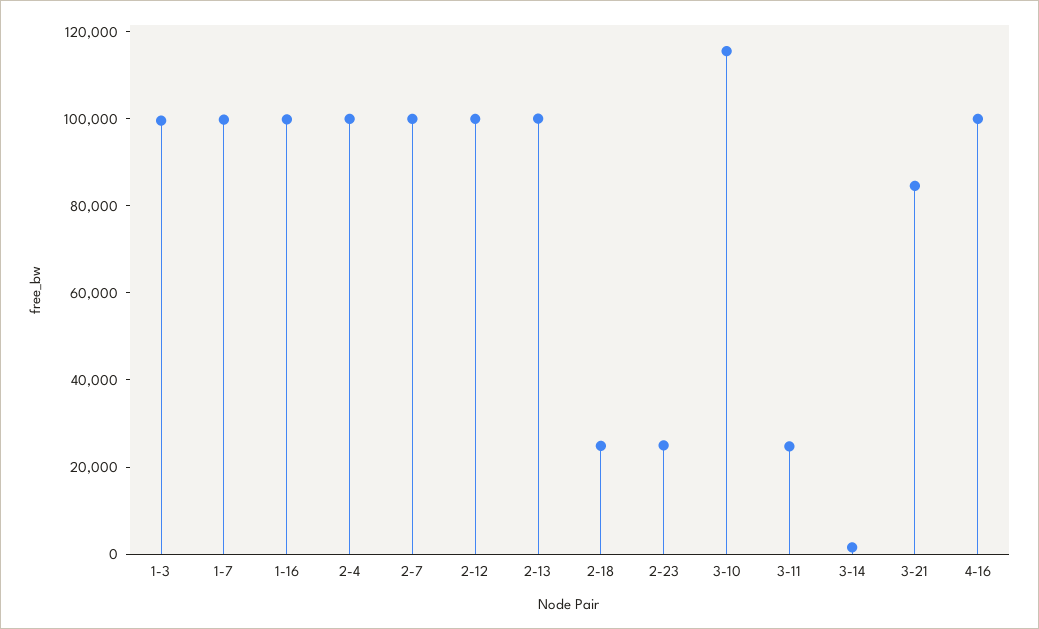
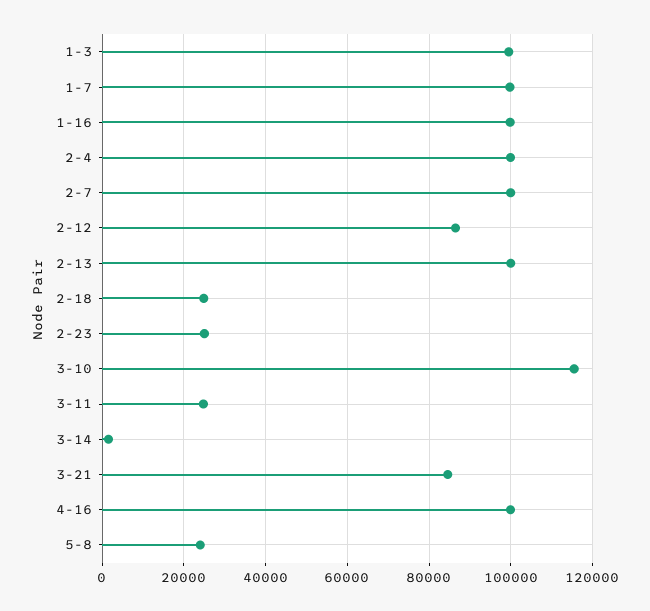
2-12: 100000 -> 86000
5-8: none -> 24000

